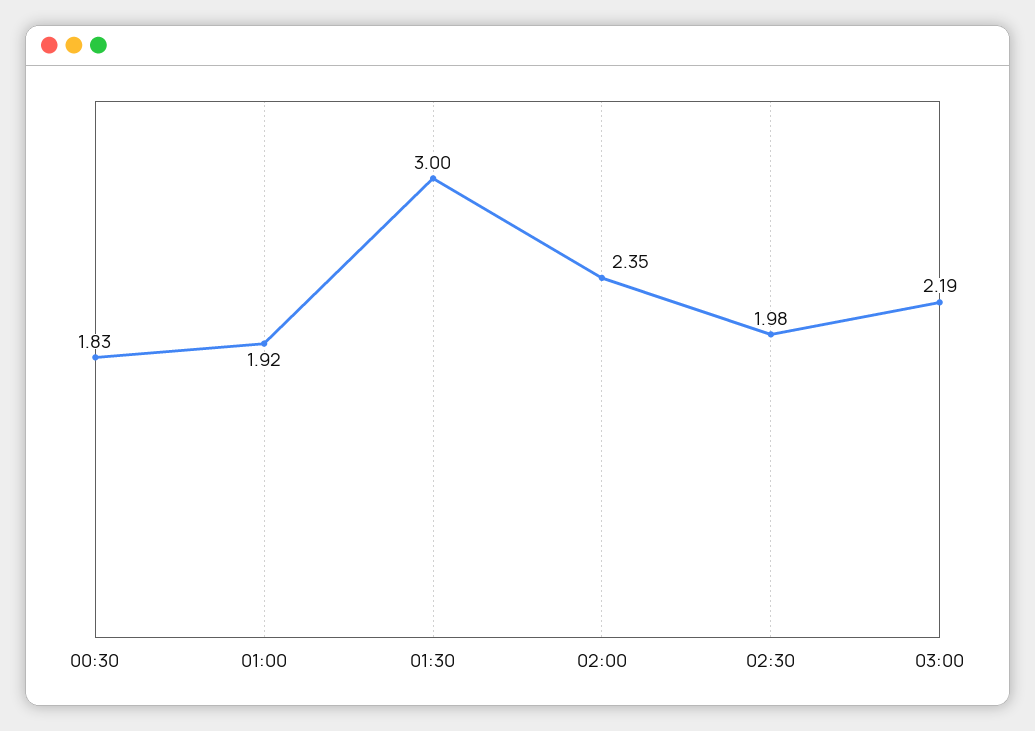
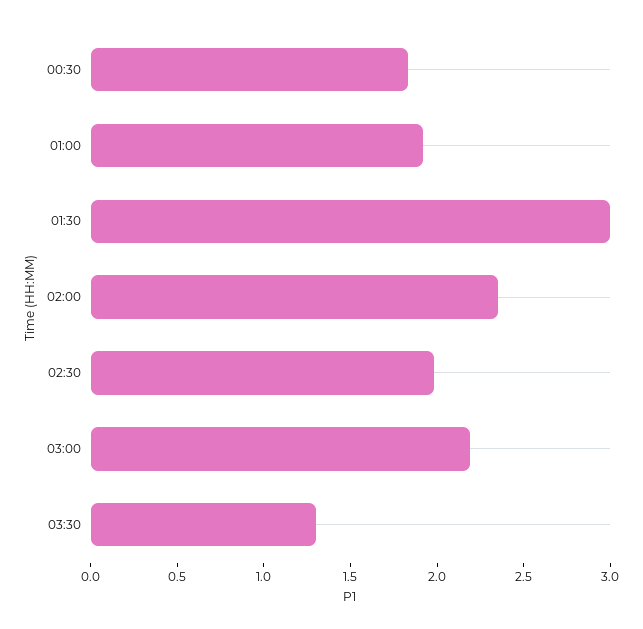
03:30: none -> 1.3

